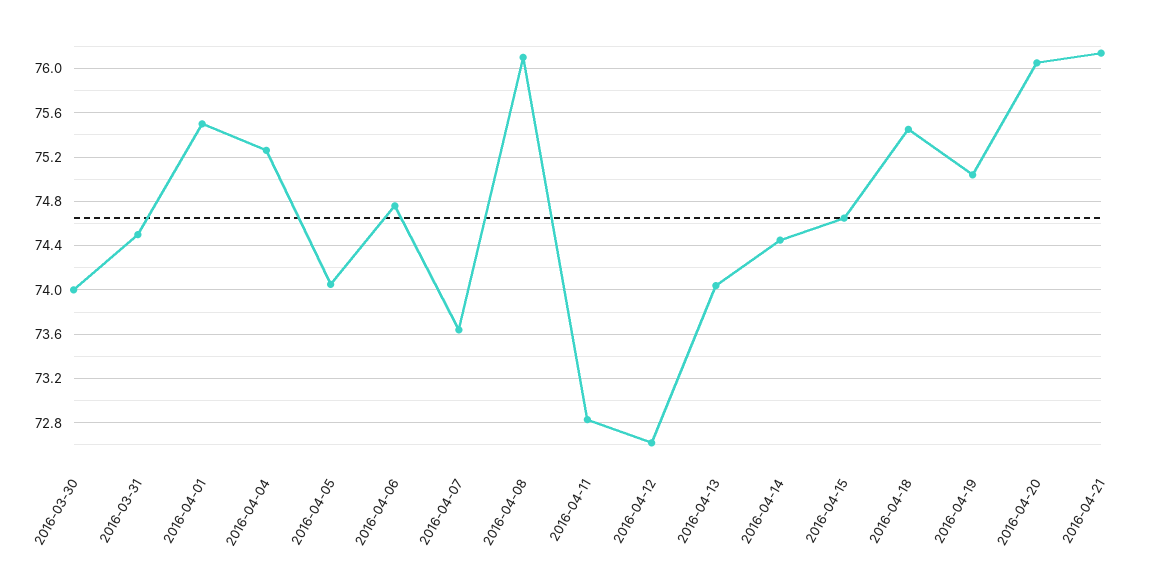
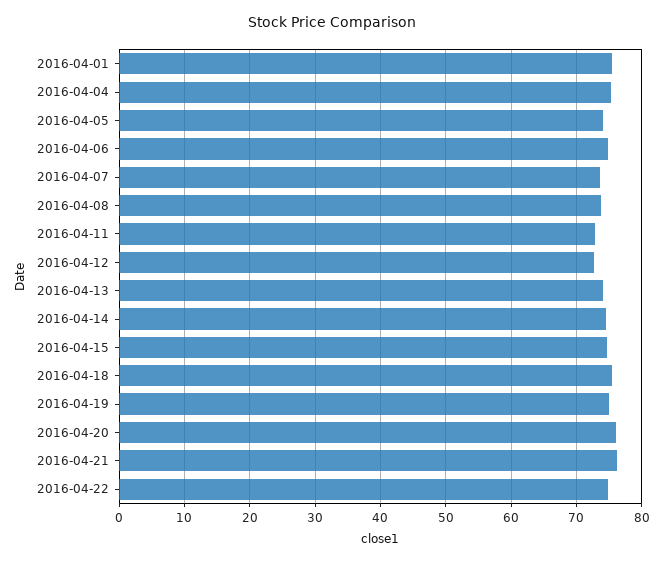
2016-03-30: 74 -> none
2016-03-31: 74.5 -> none
2016-04-08: 76.1 -> 74
2016-04-22: none -> 75

